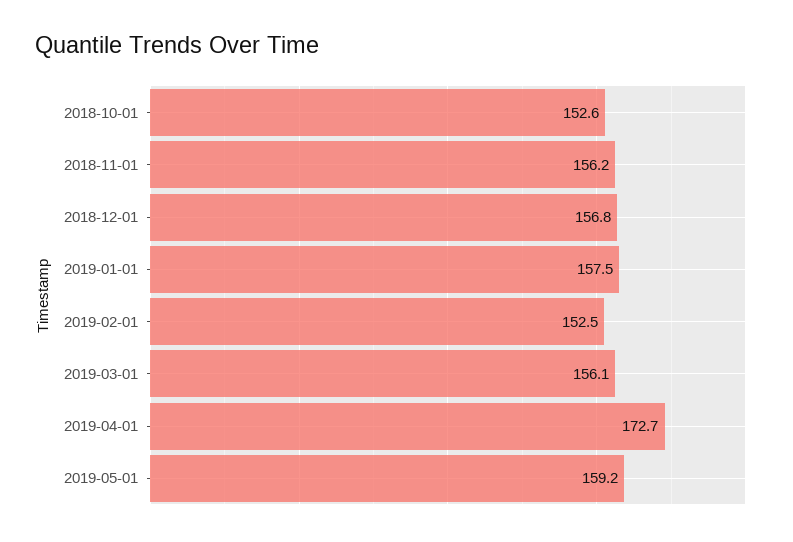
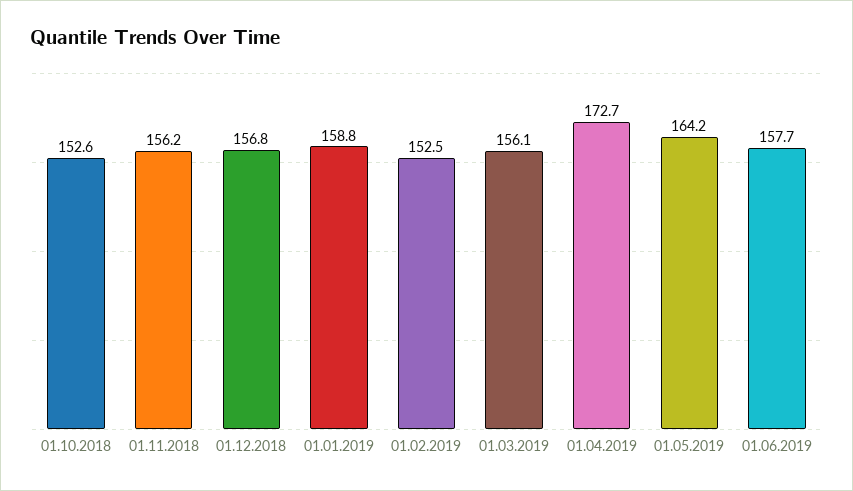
2019-01-01: 157.5 -> 158.8
2019-05-01: 159.2 -> 164.2
01.06.2019: none -> 157.7

